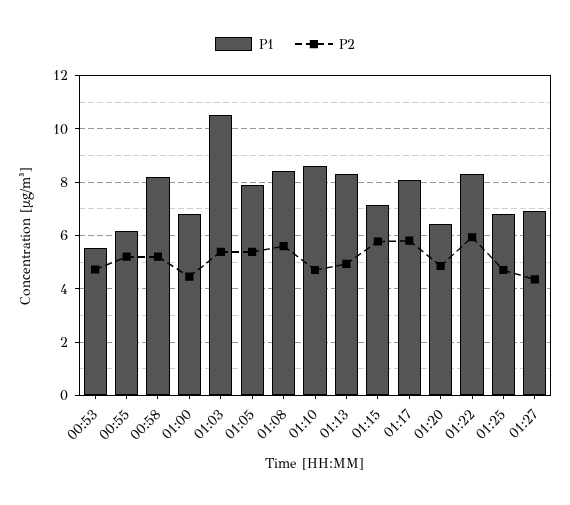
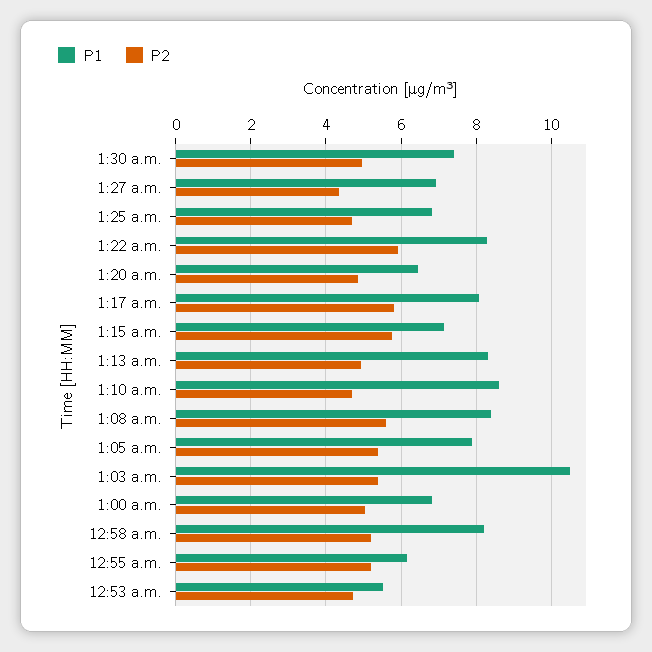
P2, 01:00: 4.5 -> 5
P1, 1:30 a.m.: none -> 7.4
P2, 1:30 a.m.: none -> 5

